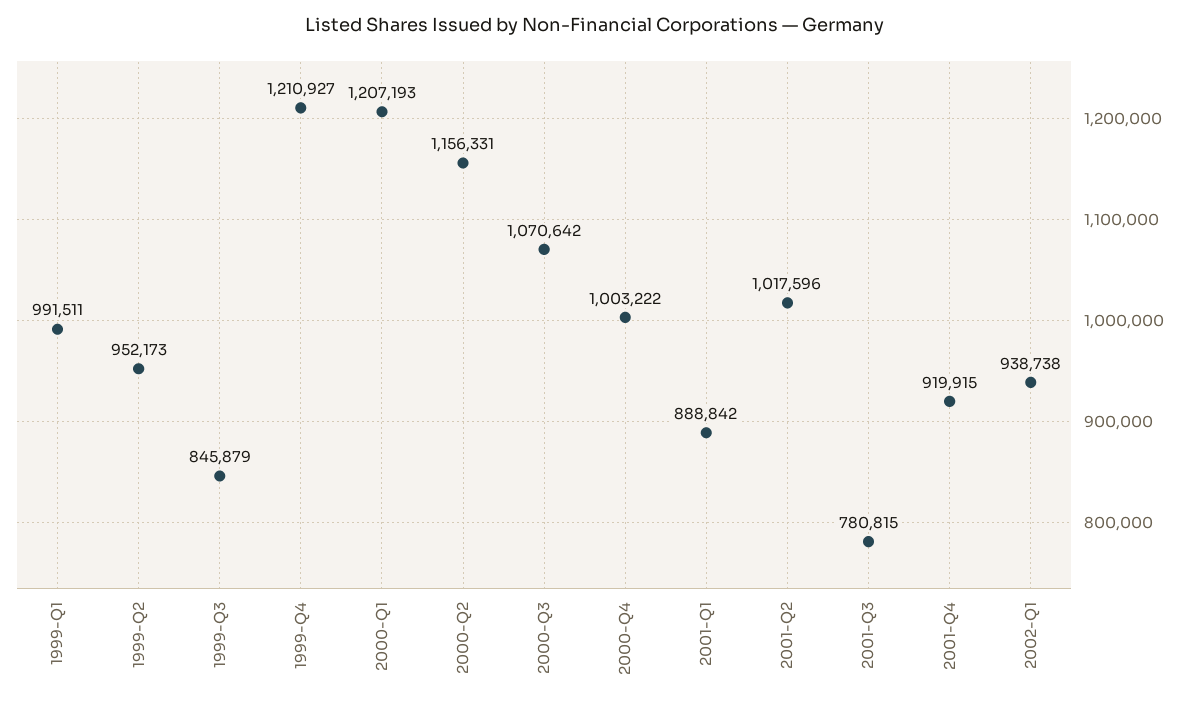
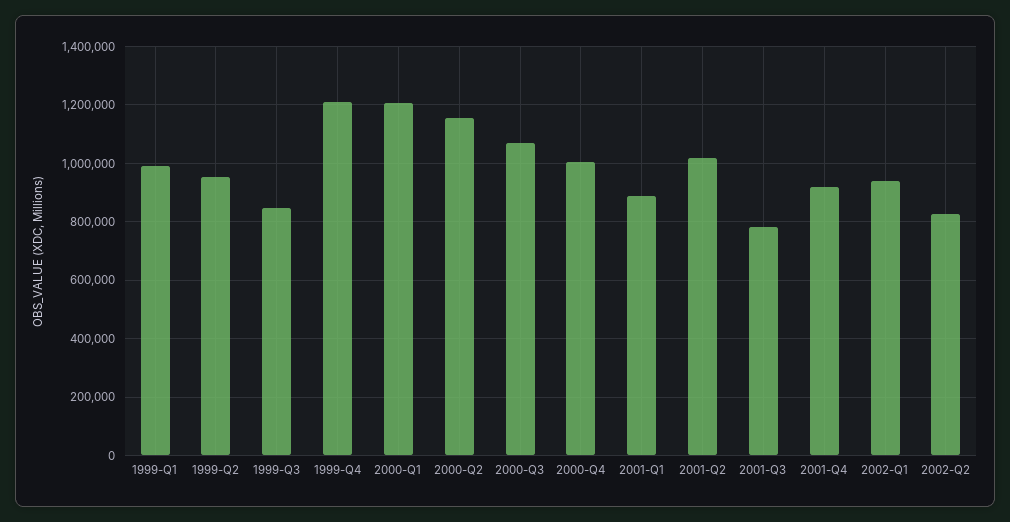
2002-Q2: none -> 825000

